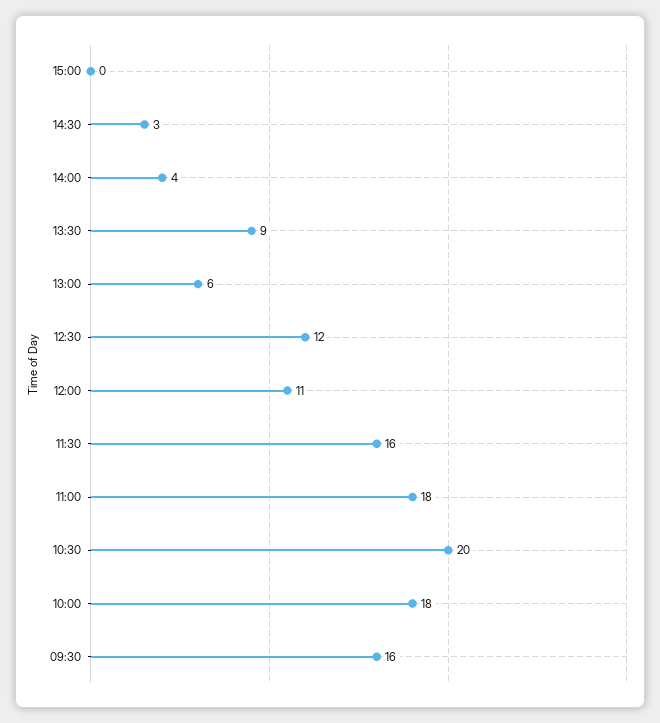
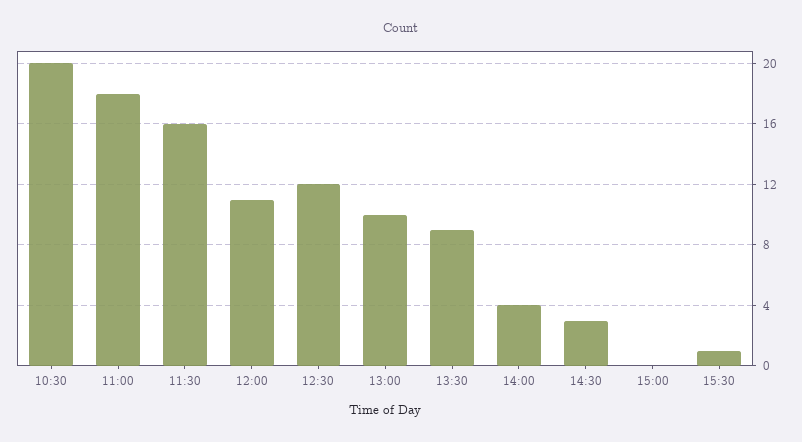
13:00: 6 -> 10
10:00: 18 -> none
09:30: 16 -> none
15:30: none -> 1

